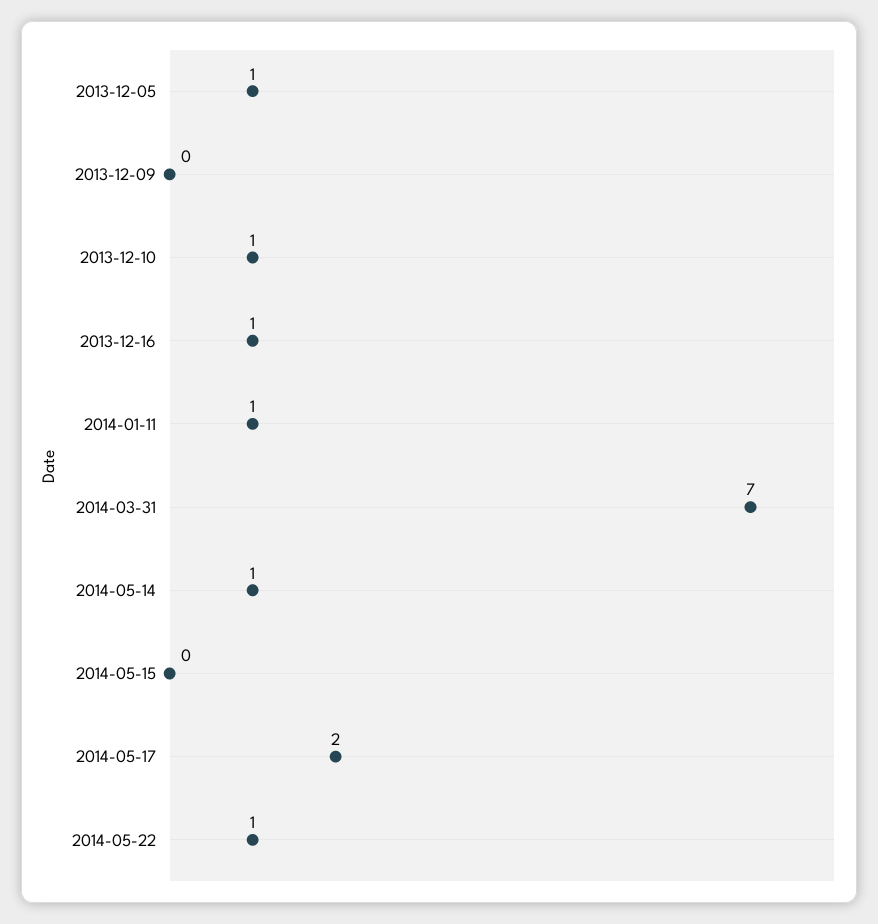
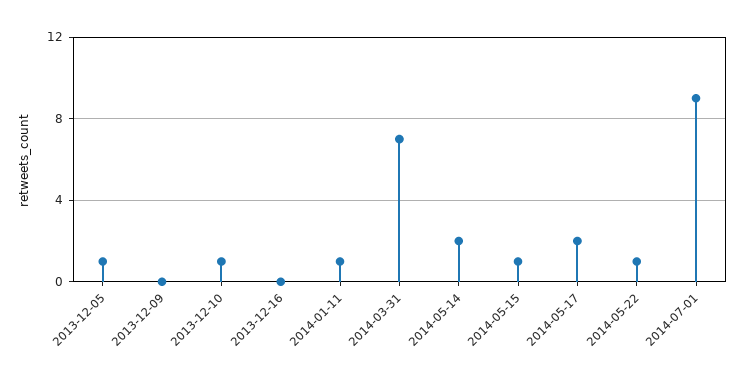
2013-12-16: 1 -> 0
2014-05-14: 1 -> 2
2014-05-15: 0 -> 1
2014-07-01: none -> 9

